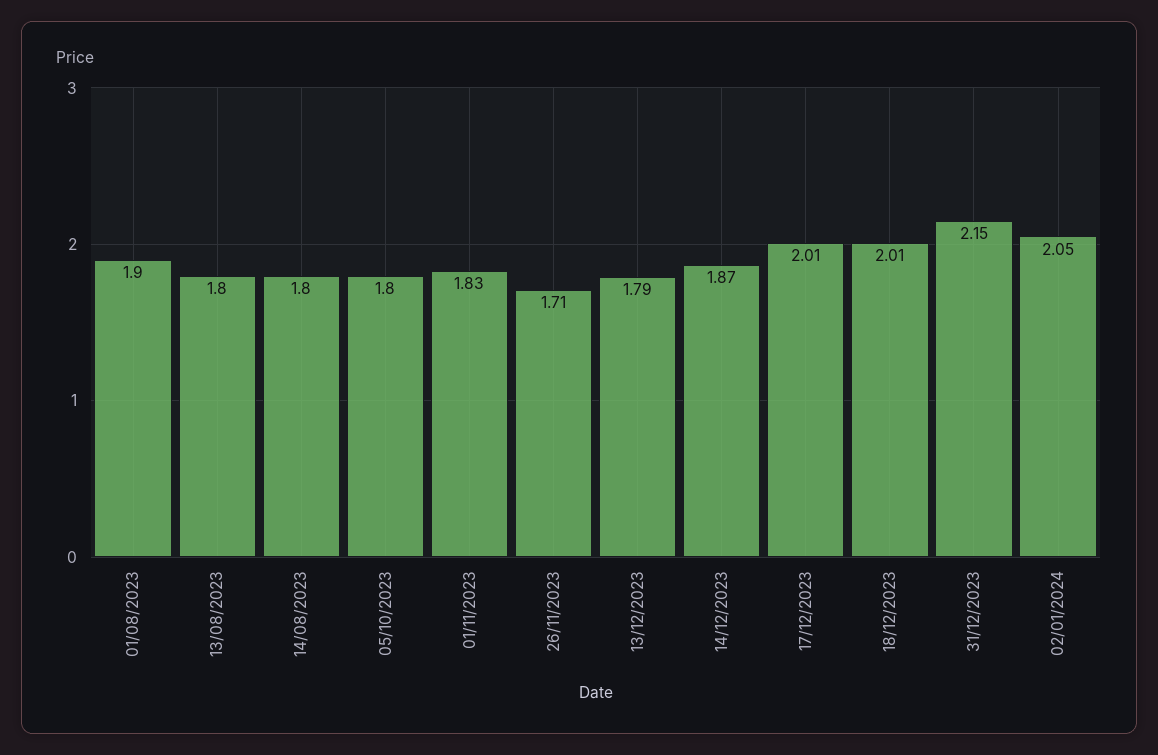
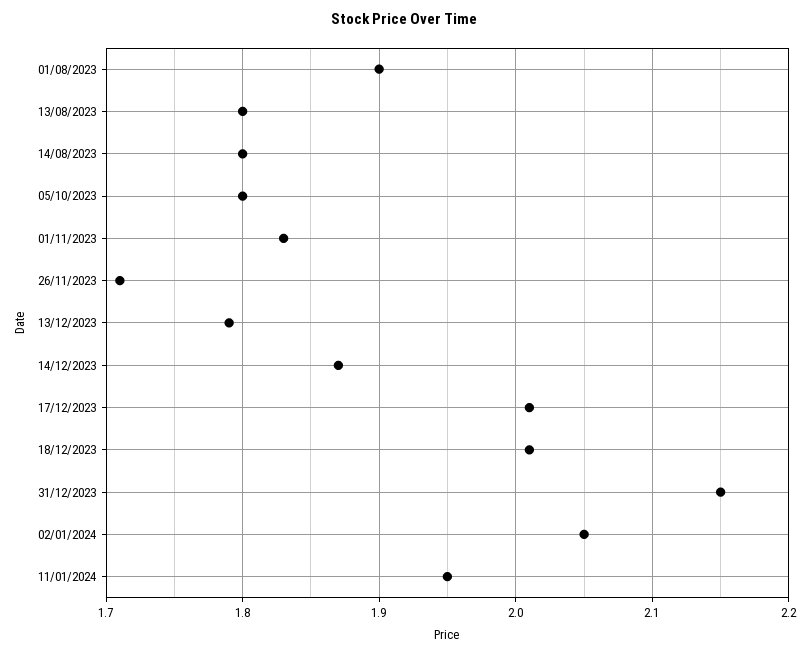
11/01/2024: none -> 1.95

